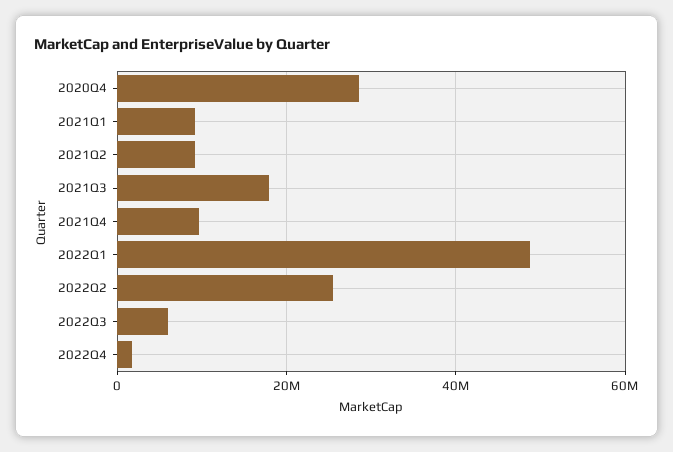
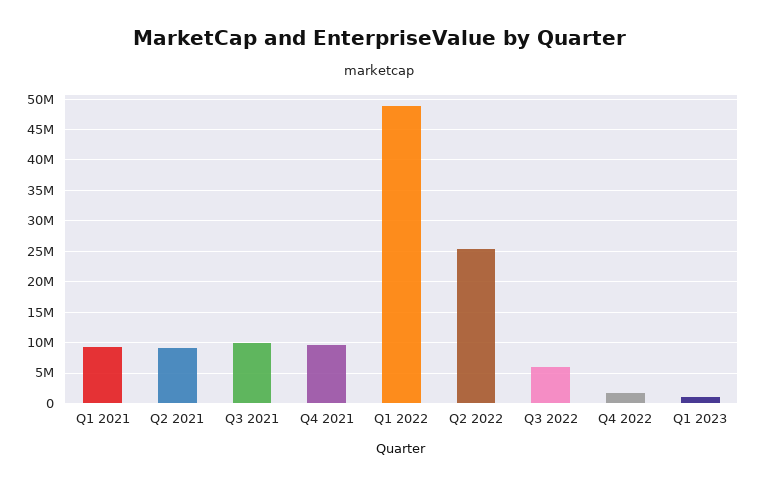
2020Q4: 28000000 -> none
2021Q3: 18000000 -> 10000000
Q1 2023: none -> 1000000

